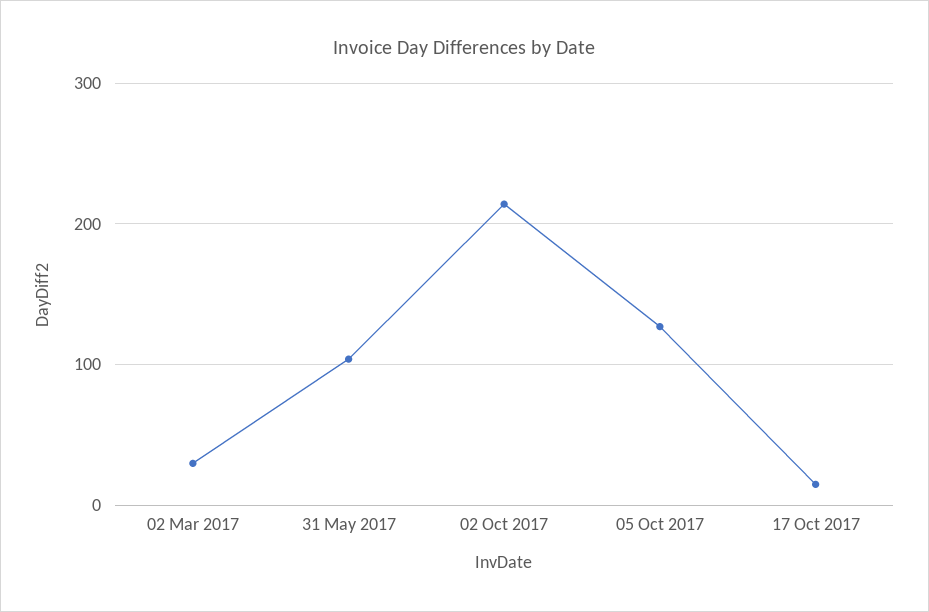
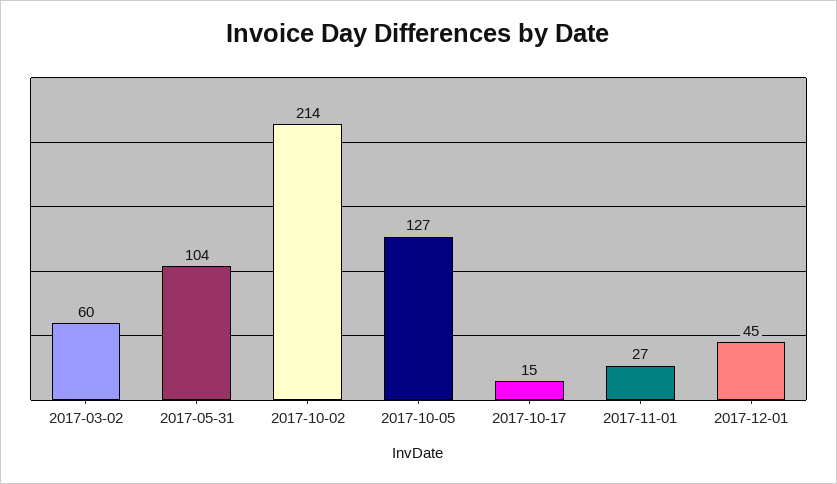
02 Mar 2017: 30 -> 60
2017-11-01: none -> 27
2017-12-01: none -> 45

